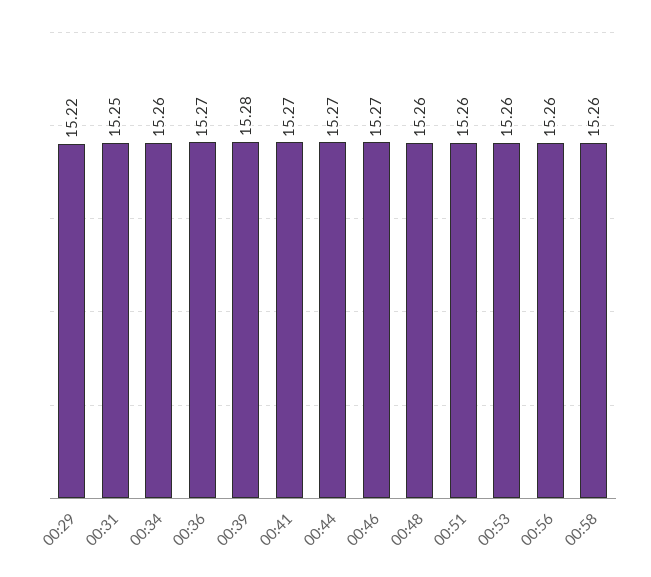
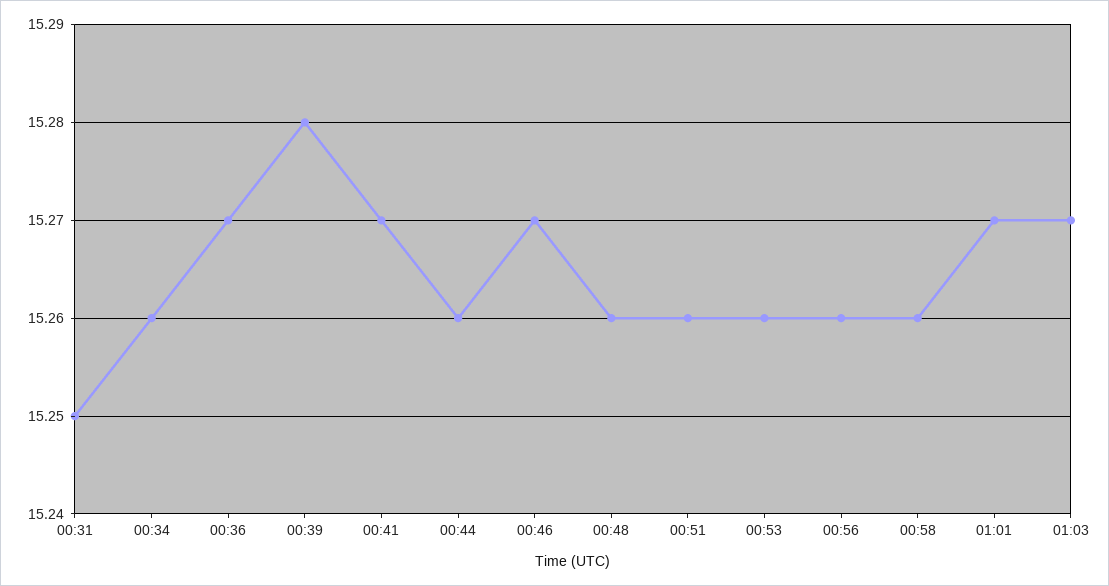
00:29: 15.22 -> none
00:44: 15.27 -> 15.26
01:01: none -> 15.27
01:03: none -> 15.27

